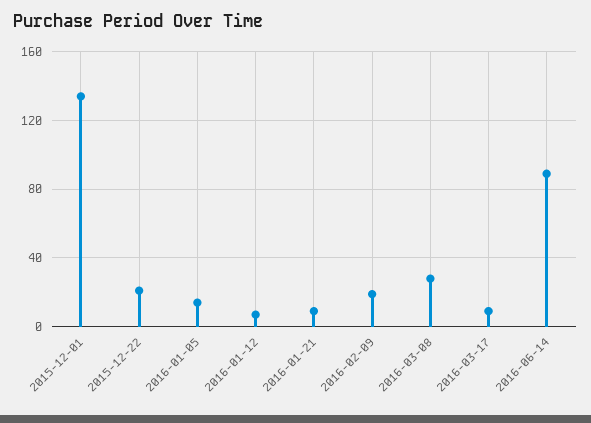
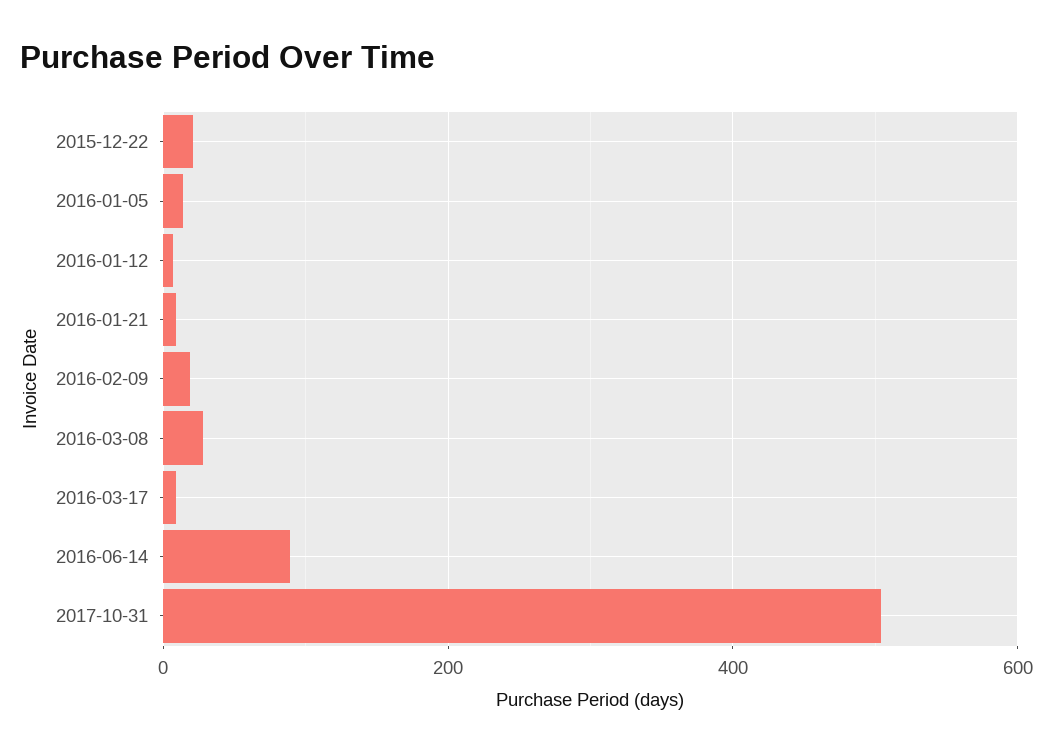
2015-12-01: 135 -> none
2017-10-31: none -> 500

